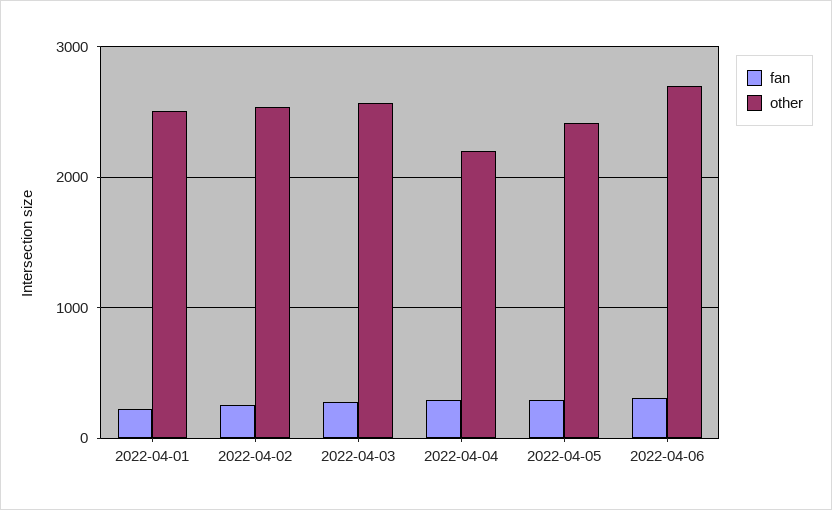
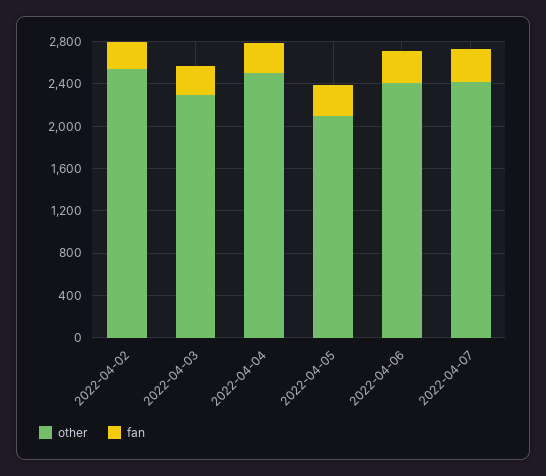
fan, 2022-04-01: 200 -> none
other, 2022-04-01: 2500 -> none
other, 2022-04-03: 2600 -> 2300
other, 2022-04-04: 2200 -> 2500
other, 2022-04-05: 2400 -> 2100
other, 2022-04-06: 2700 -> 2400
other, 2022-04-07: none -> 2400
fan, 2022-04-07: none -> 300

